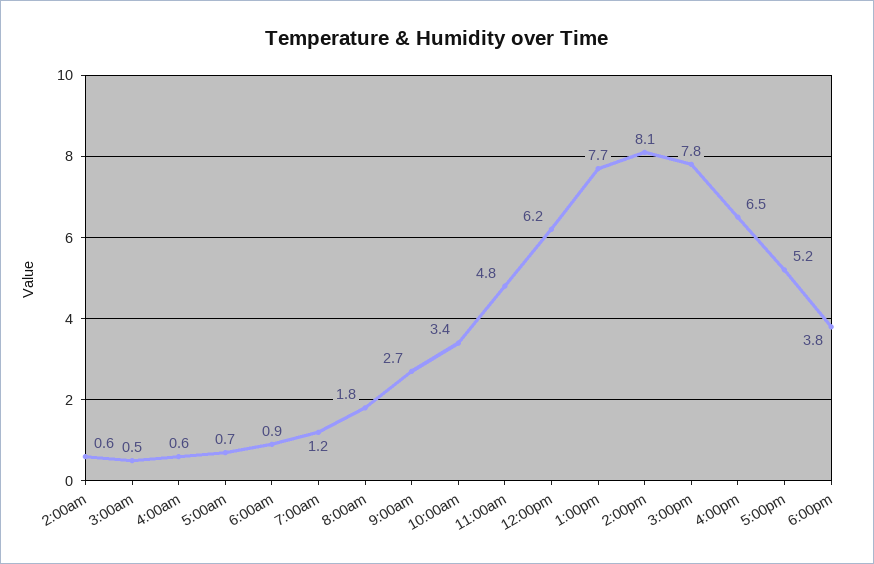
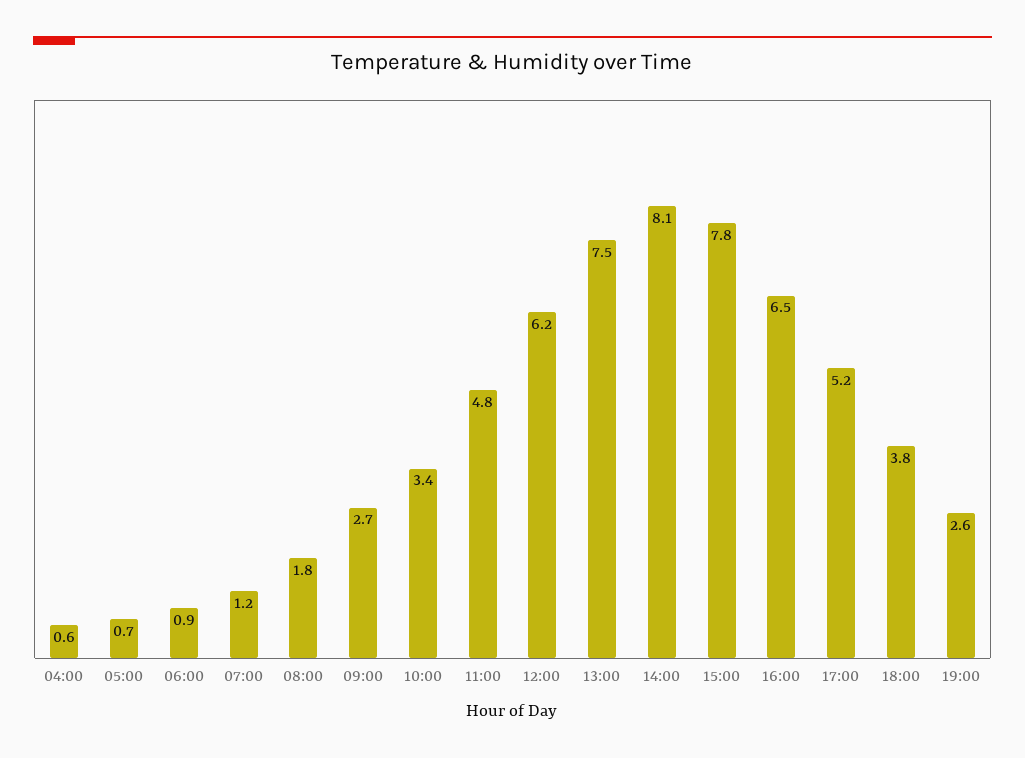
2:00am: 0.6 -> none
3:00am: 0.5 -> none
1:00pm: 7.7 -> 7.5
19:00: none -> 2.6

